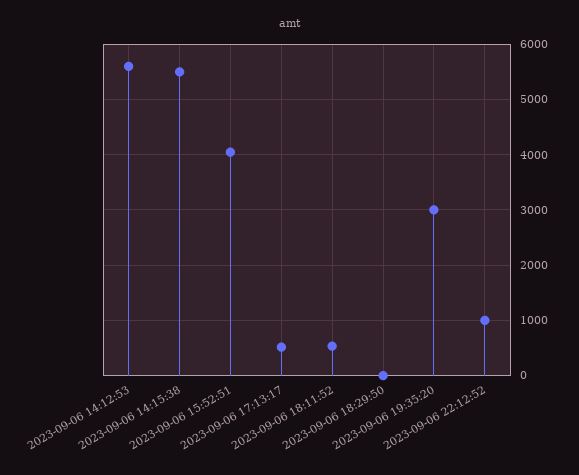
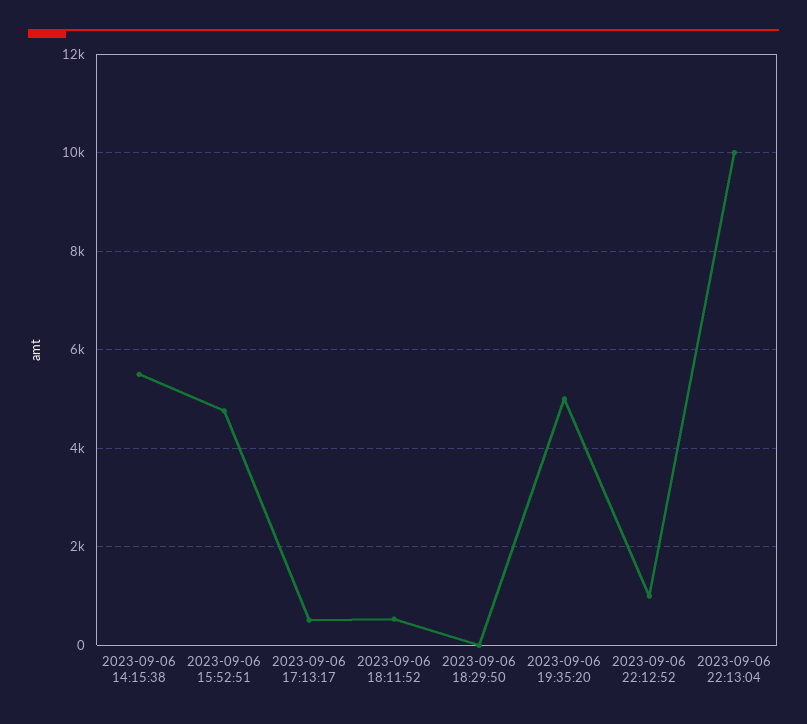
2023-09-06 14:12:53: 5600 -> none
2023-09-06 15:52:51: 4000 -> 4800
2023-09-06 19:35:20: 3000 -> 5000
2023-09-06 22:13:04: none -> 10000

